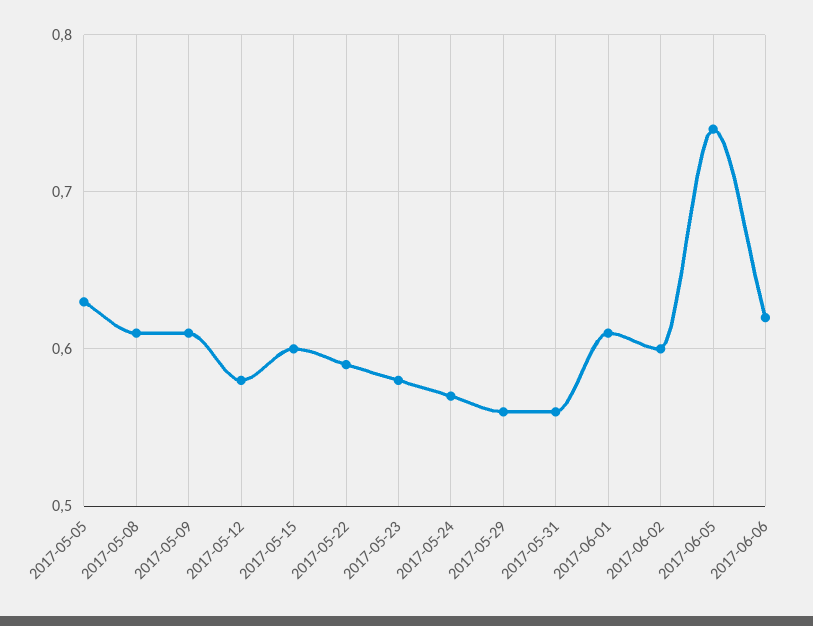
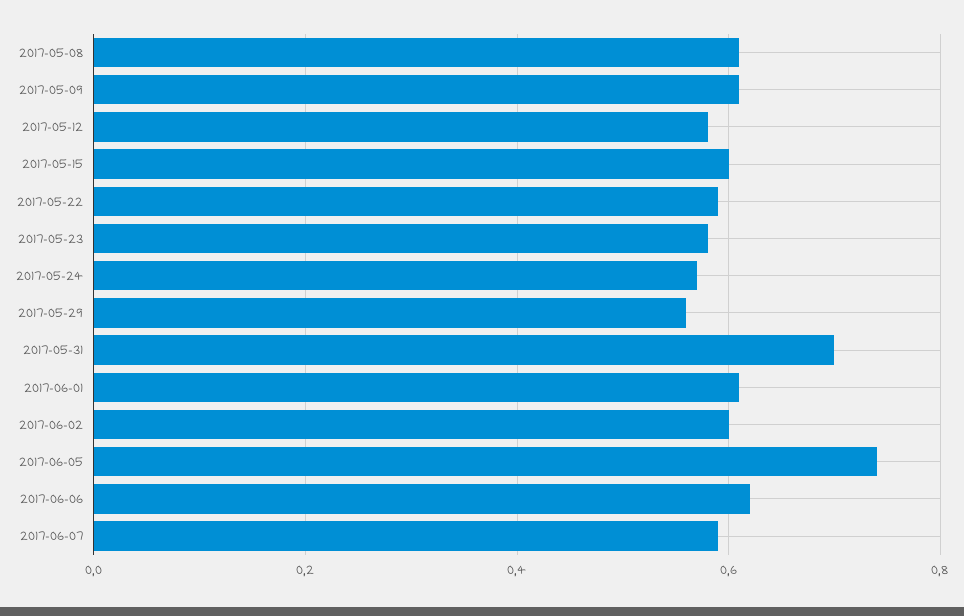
2017-05-05: 0.63 -> none
2017-05-31: 0.56 -> 0.7
2017-06-07: none -> 0.6

